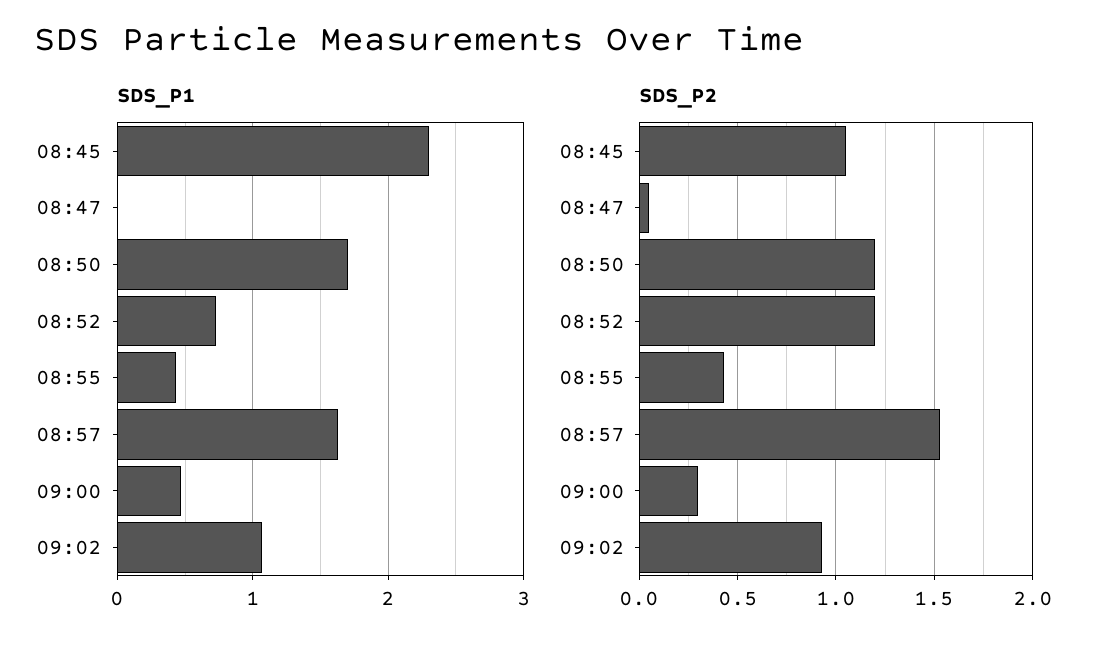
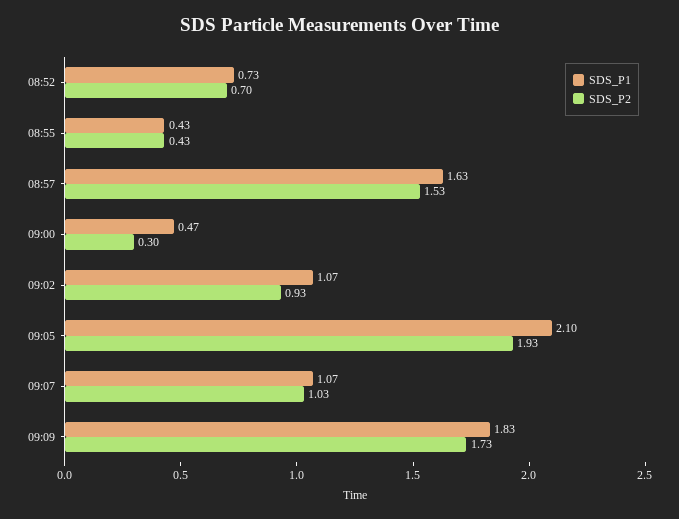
SDS_P1, 08:45: 2.3 -> none
SDS_P1, 08:47: 0 -> none
SDS_P1, 08:50: 1.7 -> none
SDS_P2, 08:45: 1.05 -> none
SDS_P2, 08:47: 0.05 -> none
SDS_P2, 08:50: 1.2 -> none
SDS_P2, 08:52: 1.2 -> 0.7
SDS_P1, 09:05: none -> 2.1
SDS_P2, 09:05: none -> 1.93
SDS_P1, 09:07: none -> 1.07
SDS_P2, 09:07: none -> 1.03
SDS_P1, 09:09: none -> 1.83
SDS_P2, 09:09: none -> 1.73

